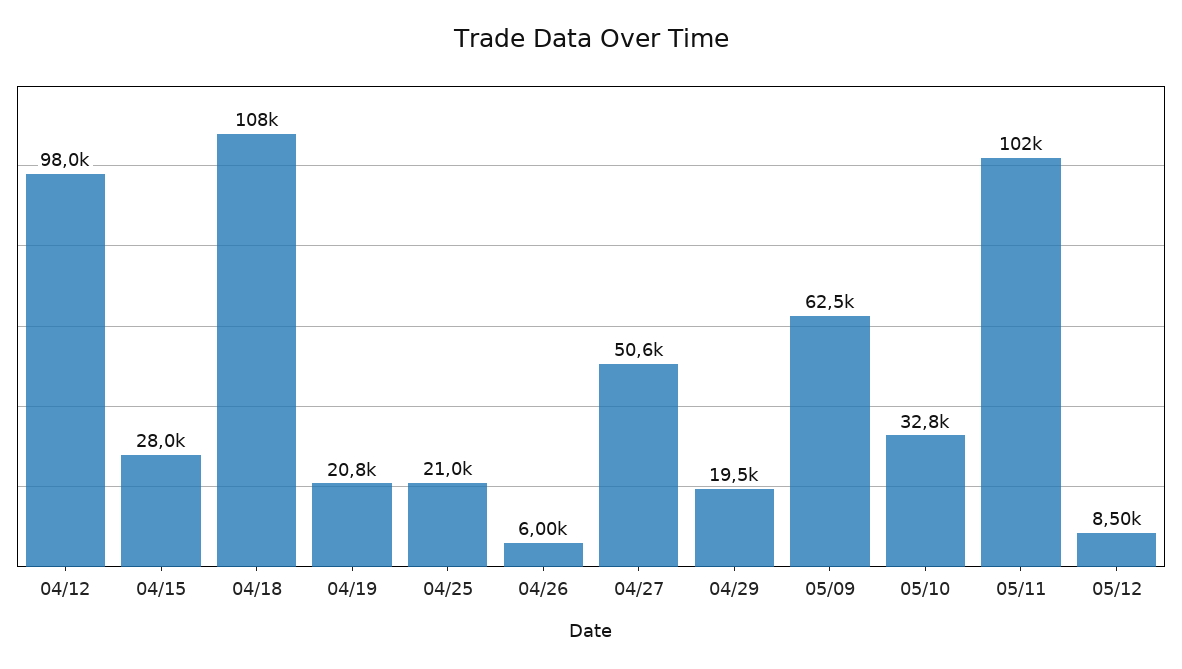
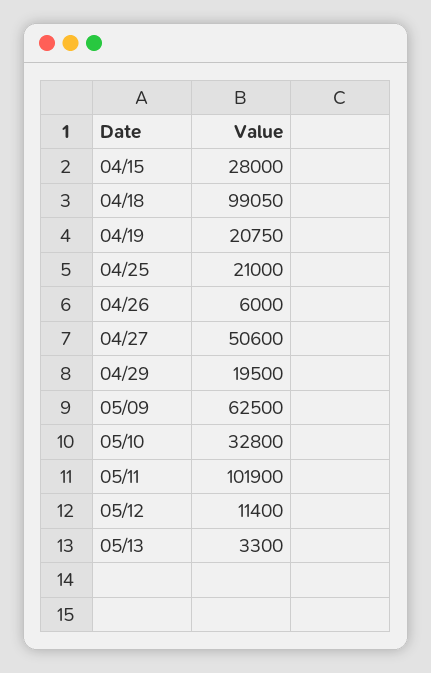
04/12: 98000 -> none
04/18: 108000 -> 99050
05/12: 8500 -> 11400
05/13: none -> 3300

